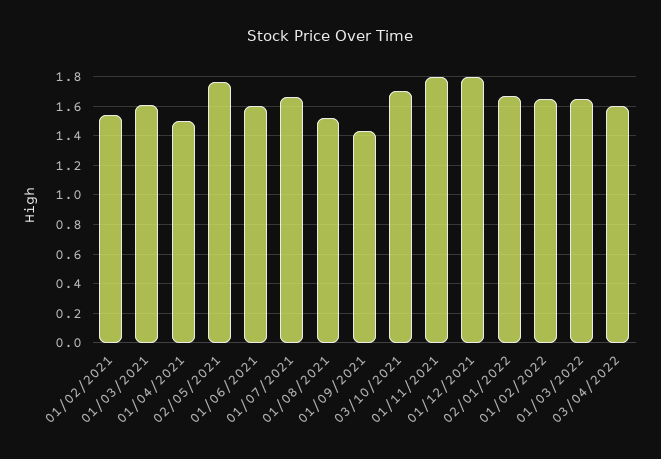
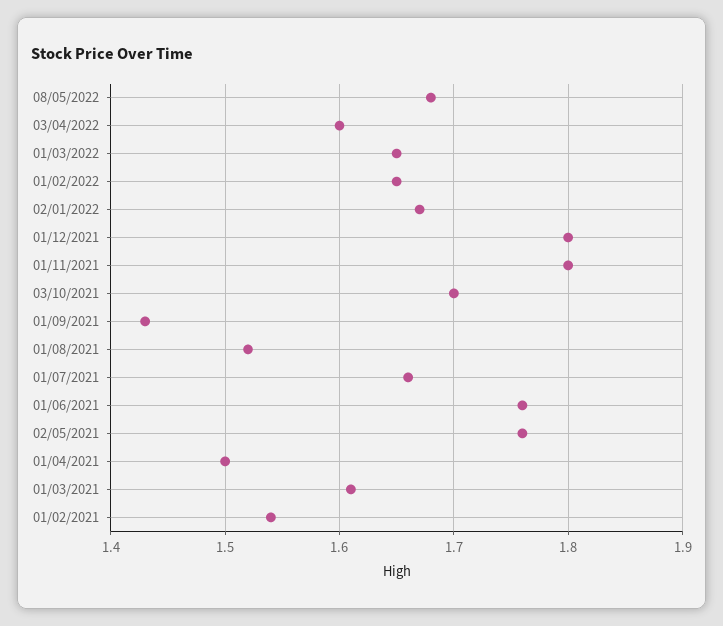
01/06/2021: 1.6 -> 1.76
08/05/2022: none -> 1.68

